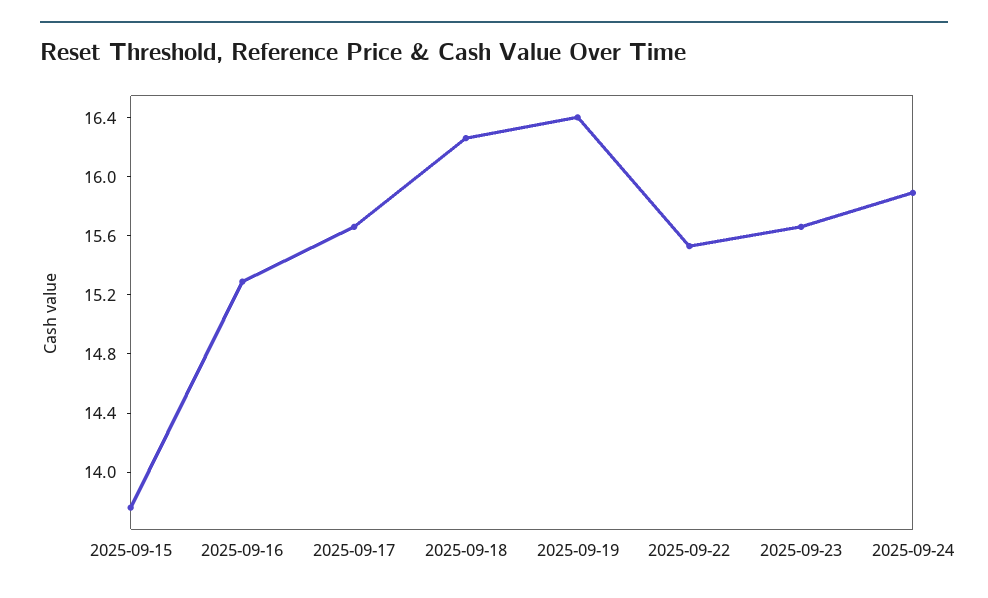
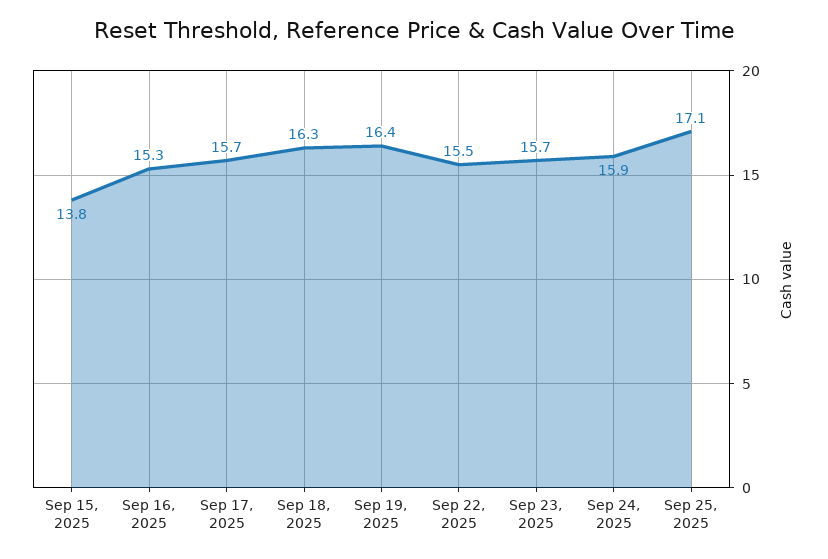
Sep 25, 2025: none -> 17.1

